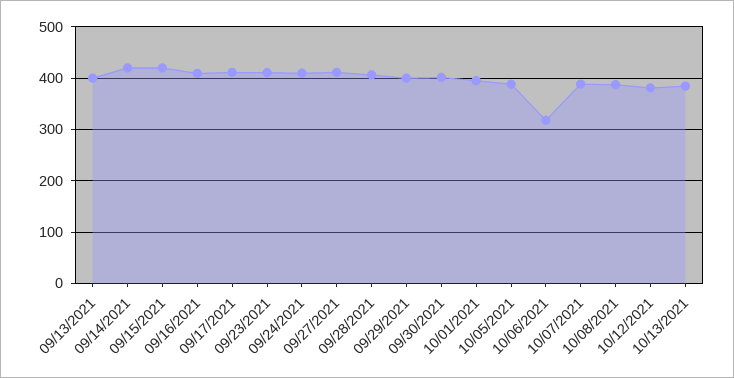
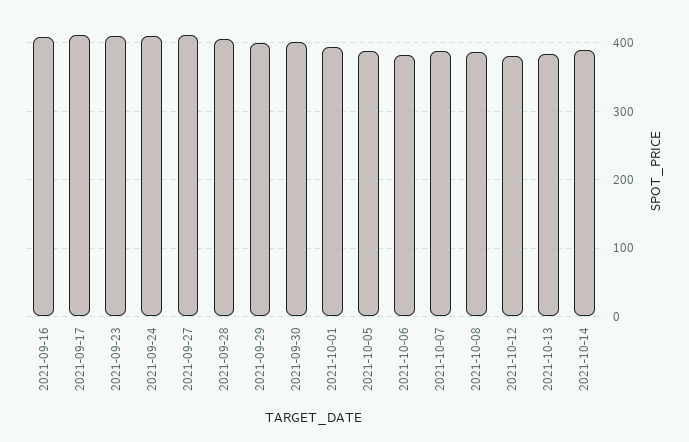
09/13/2021: 400 -> none
09/14/2021: 420 -> none
09/15/2021: 420 -> none
10/06/2021: 320 -> 380
2021-10-14: none -> 390

